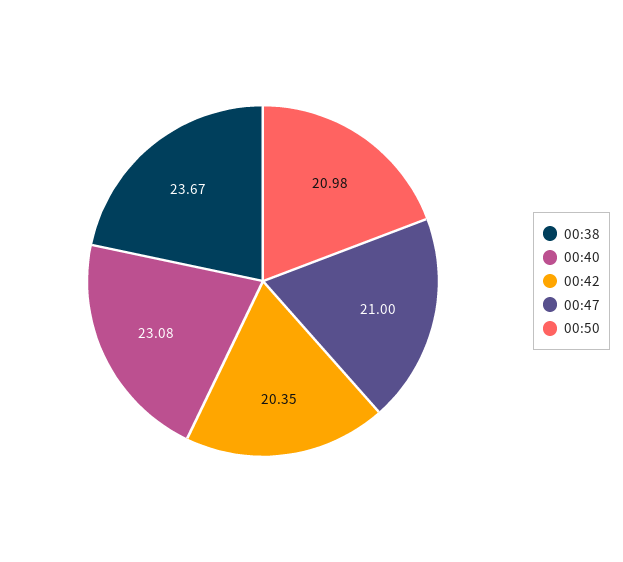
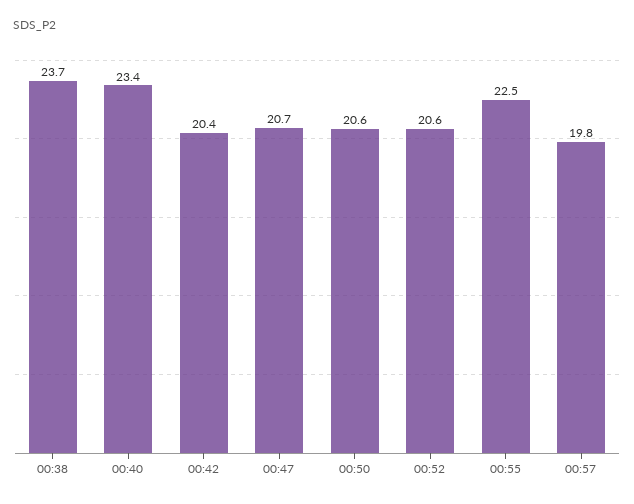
00:40: 23.08 -> 23.4
00:47: 21 -> 20.7
00:50: 20.98 -> 20.6
00:52: none -> 20.6
00:55: none -> 22.5
00:57: none -> 19.8

